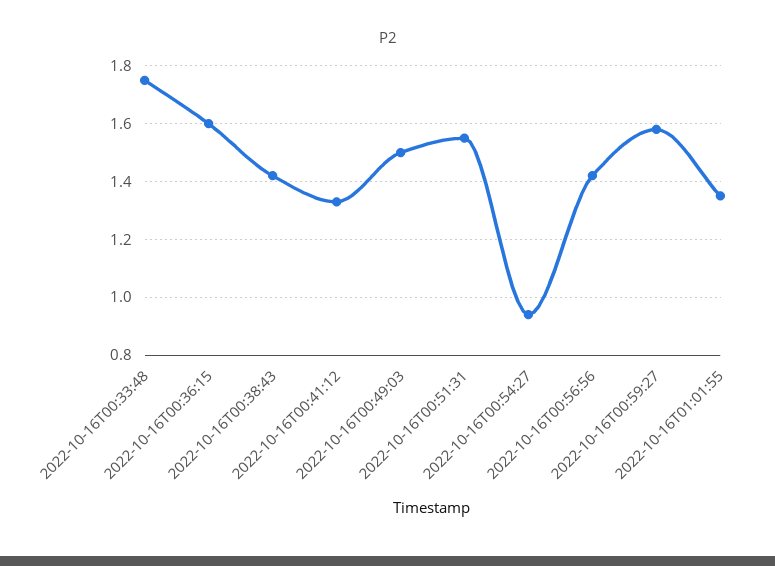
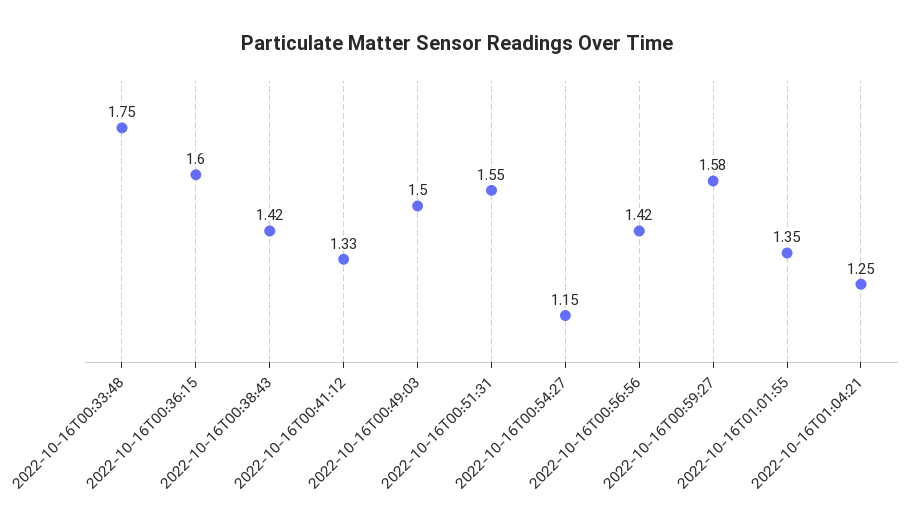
2022-10-16T00:54:27: 0.95 -> 1.15
2022-10-16T01:04:21: none -> 1.25

